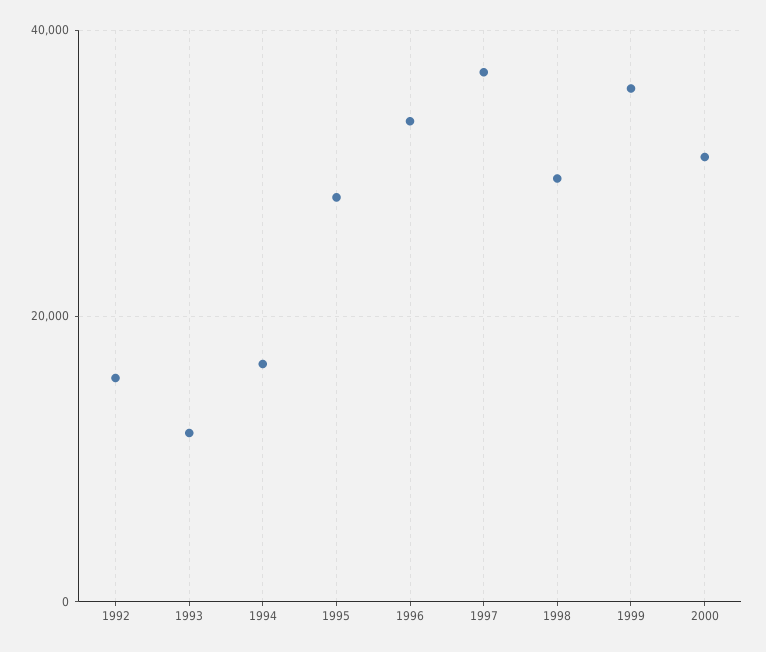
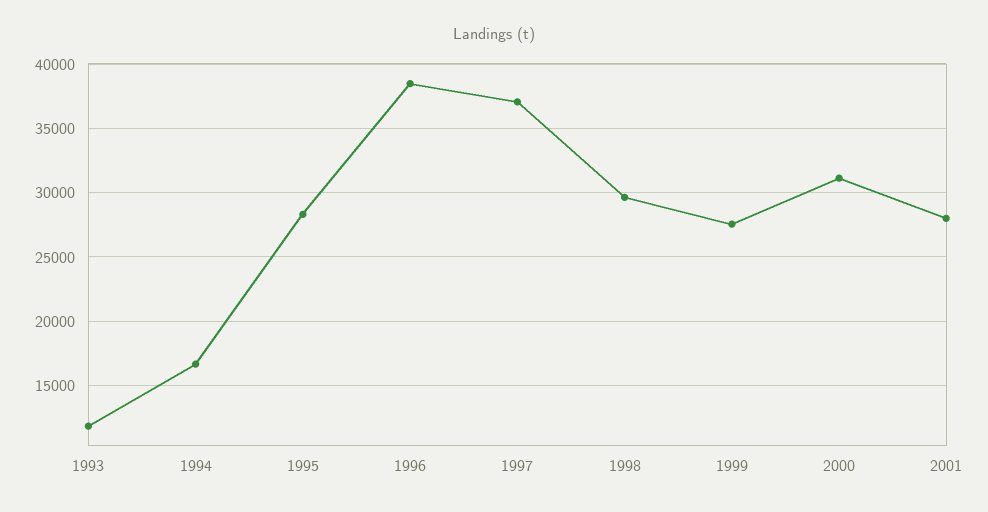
1992: 16000 -> none
1996: 34000 -> 38500
1999: 36000 -> 27500
2001: none -> 28000

